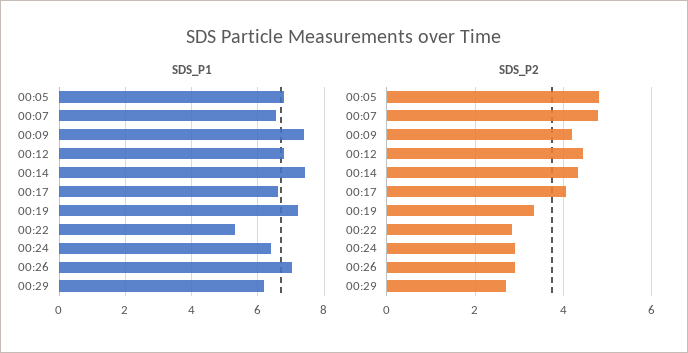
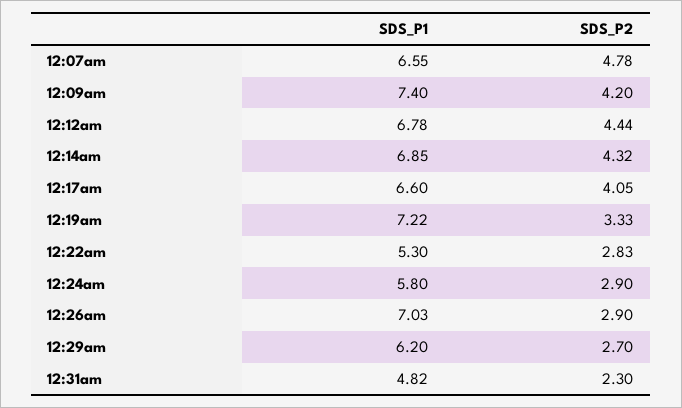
SDS_P1, 00:05: 6.8 -> none
SDS_P1, 00:14: 7.4 -> 6.85
SDS_P1, 00:24: 6.4 -> 5.8
SDS_P2, 00:05: 4.8 -> none
SDS_P1, 12:31am: none -> 4.82
SDS_P2, 12:31am: none -> 2.3

